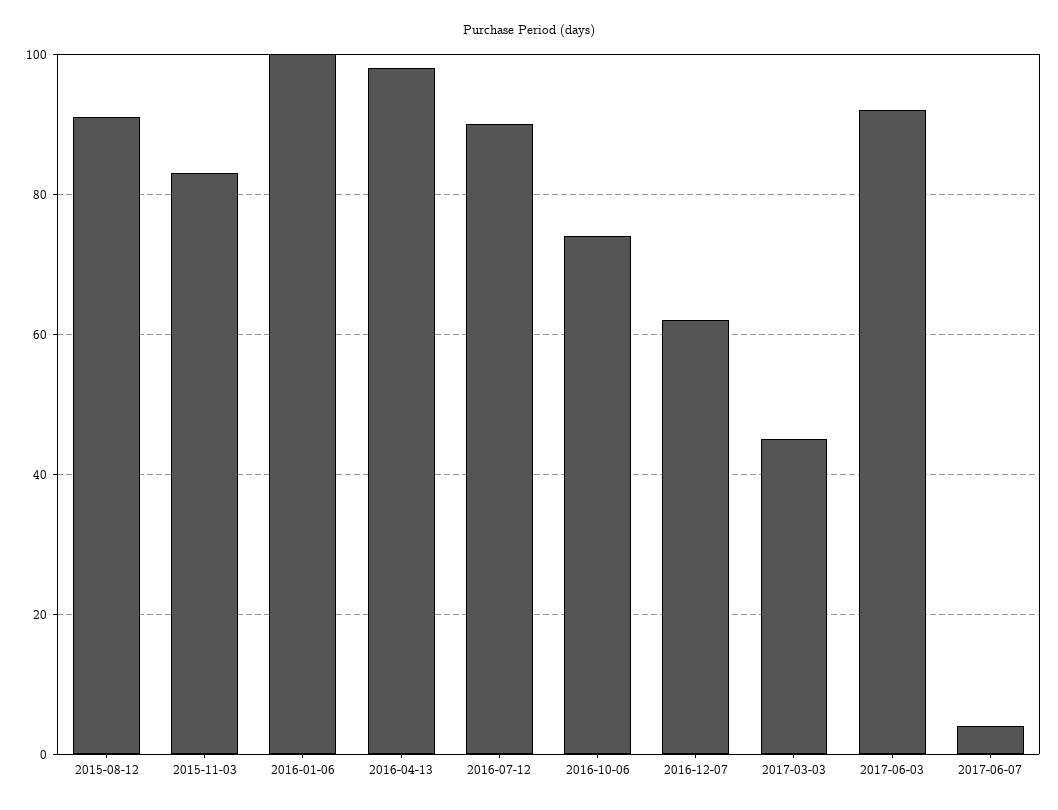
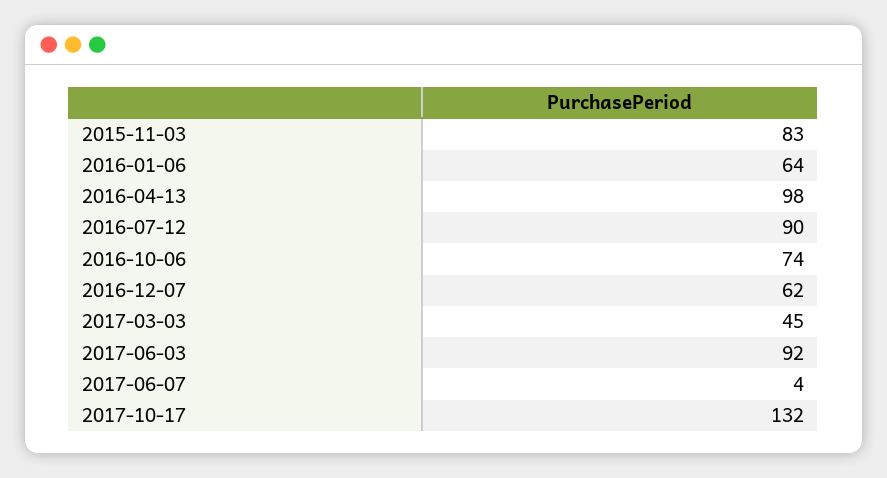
2015-08-12: 90 -> none
2016-01-06: 100 -> 64
2017-10-17: none -> 132

